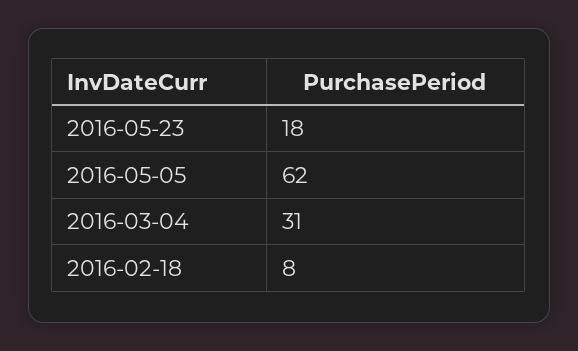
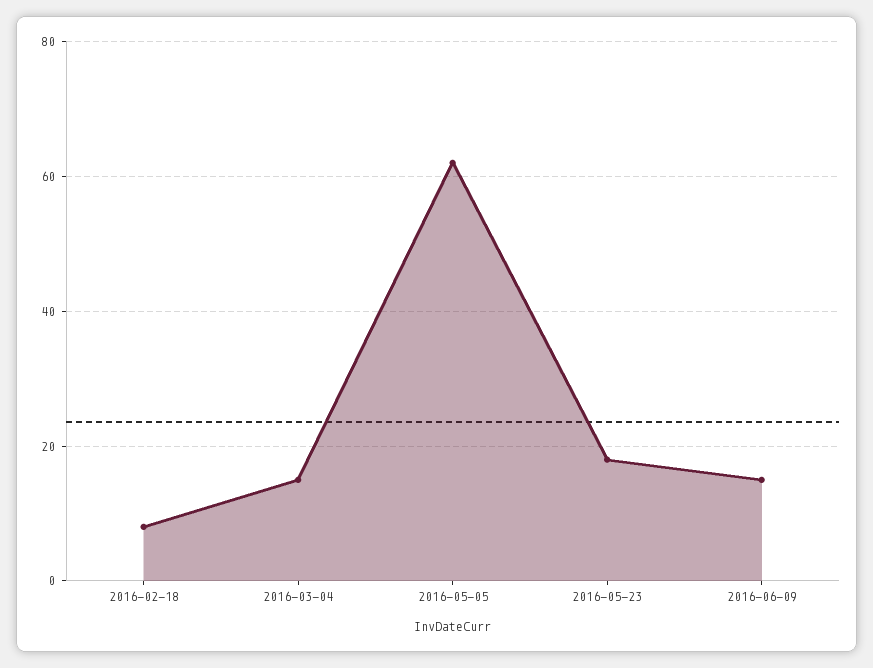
2016-03-04: 31 -> 15
2016-06-09: none -> 15

